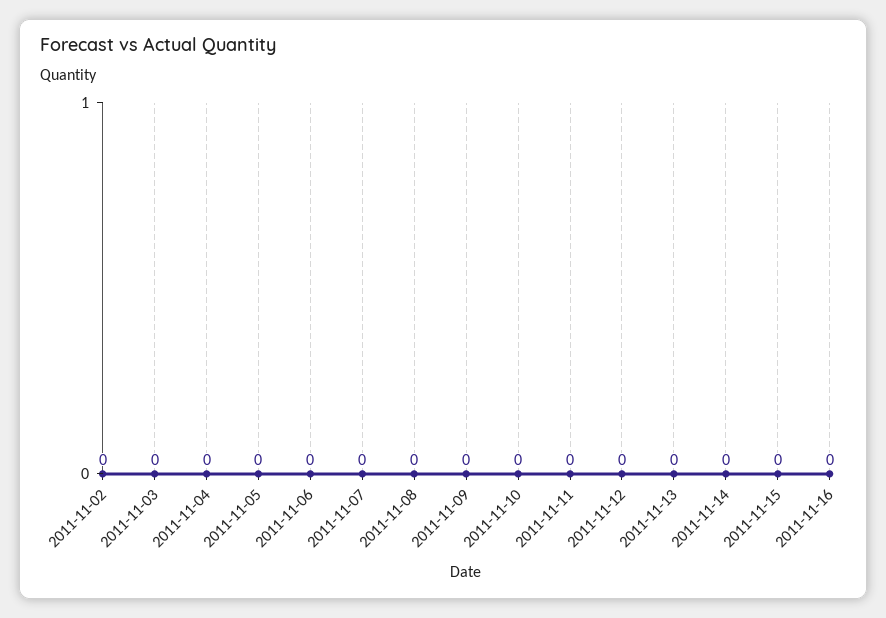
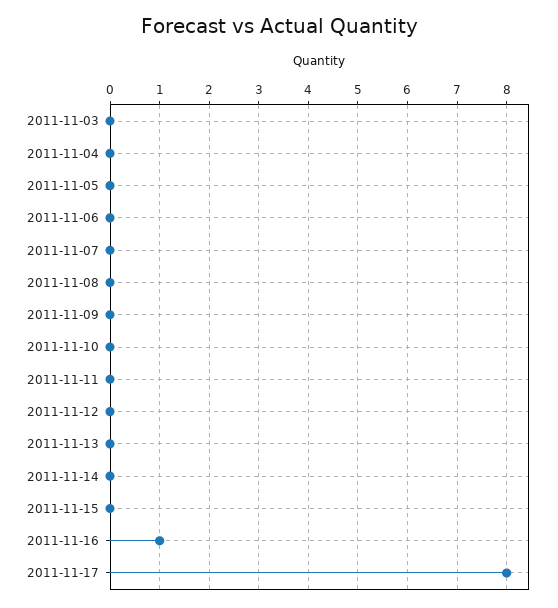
2011-11-02: 0 -> none
2011-11-16: 0 -> 1
2011-11-17: none -> 8

